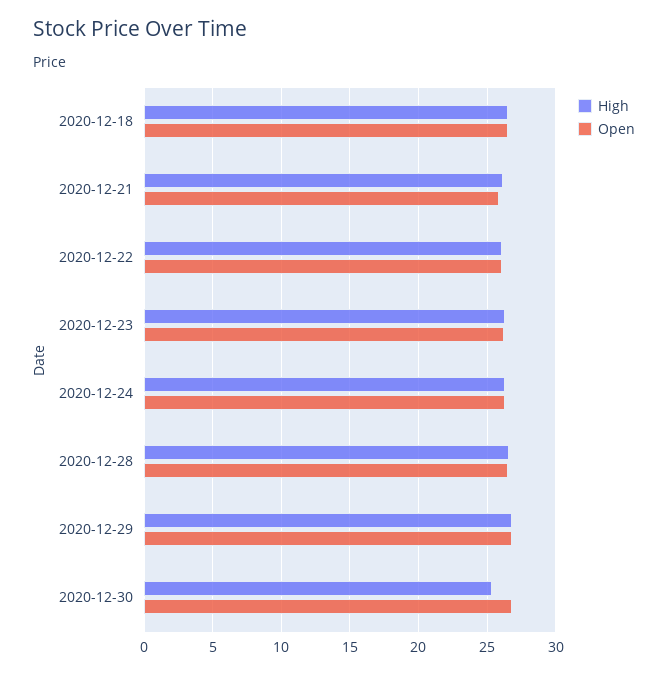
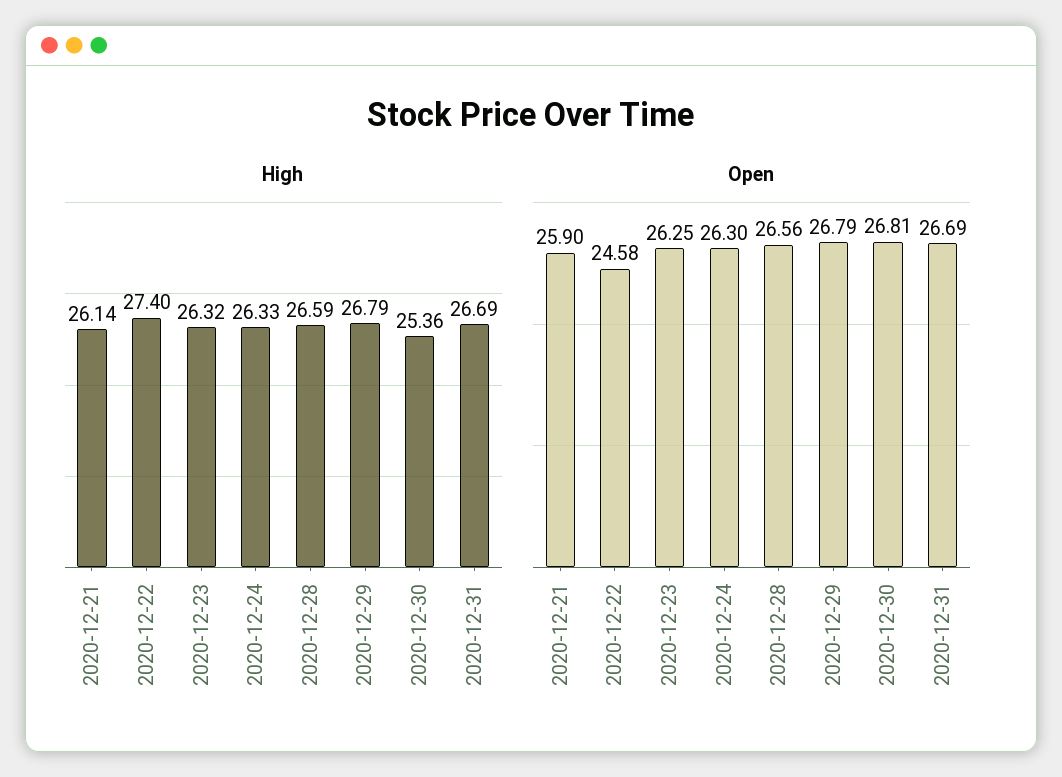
High, 2020-12-18: 26.5 -> none
Open, 2020-12-18: 26.5 -> none
High, 2020-12-22: 26 -> 27.4
Open, 2020-12-22: 26 -> 24.58
High, 2020-12-31: none -> 26.69
Open, 2020-12-31: none -> 26.69

